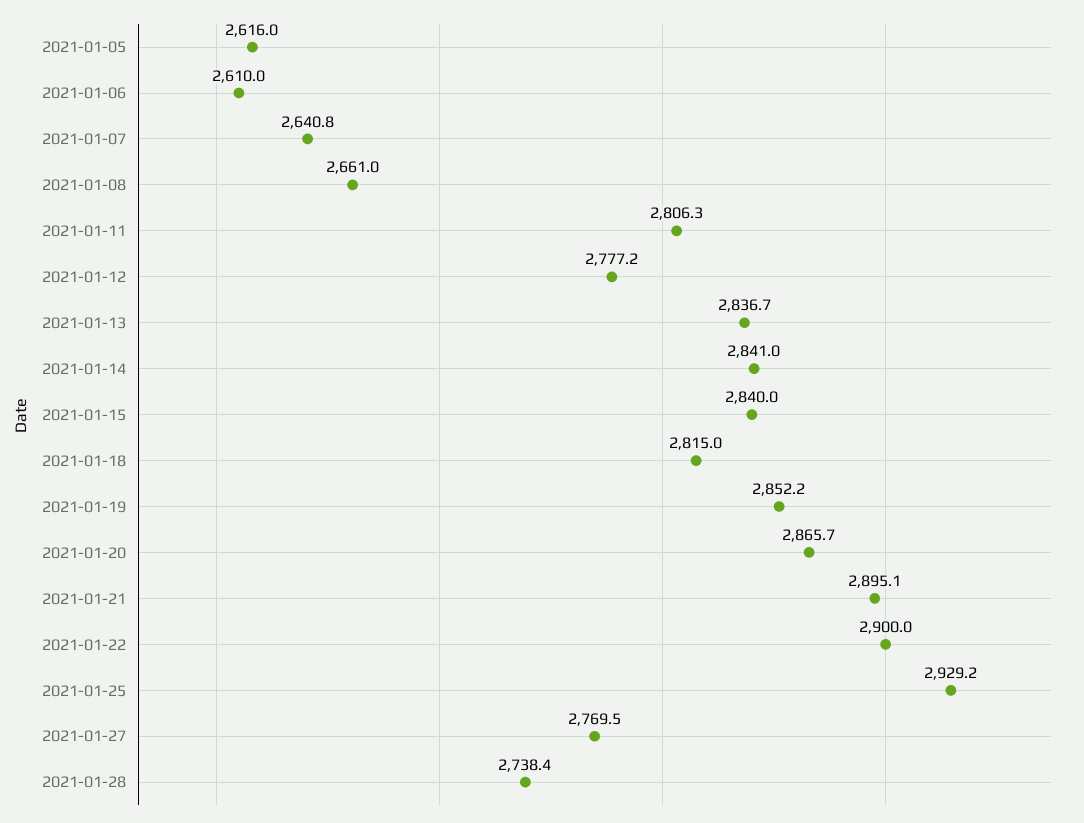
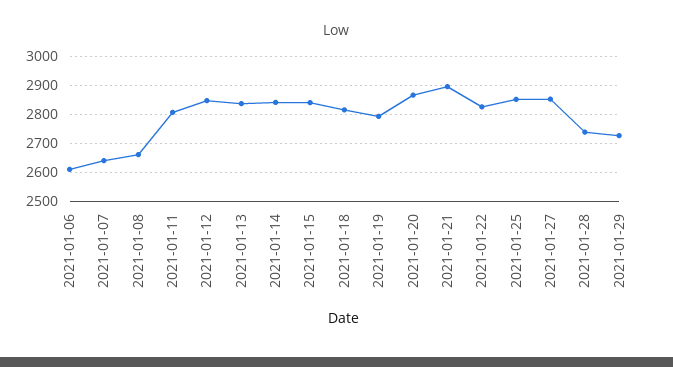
2021-01-05: 2616 -> none
2021-01-12: 2777.2 -> 2850
2021-01-19: 2852.2 -> 2800
2021-01-22: 2900 -> 2825
2021-01-25: 2929.2 -> 2850
2021-01-27: 2769.5 -> 2850
2021-01-29: none -> 2725

